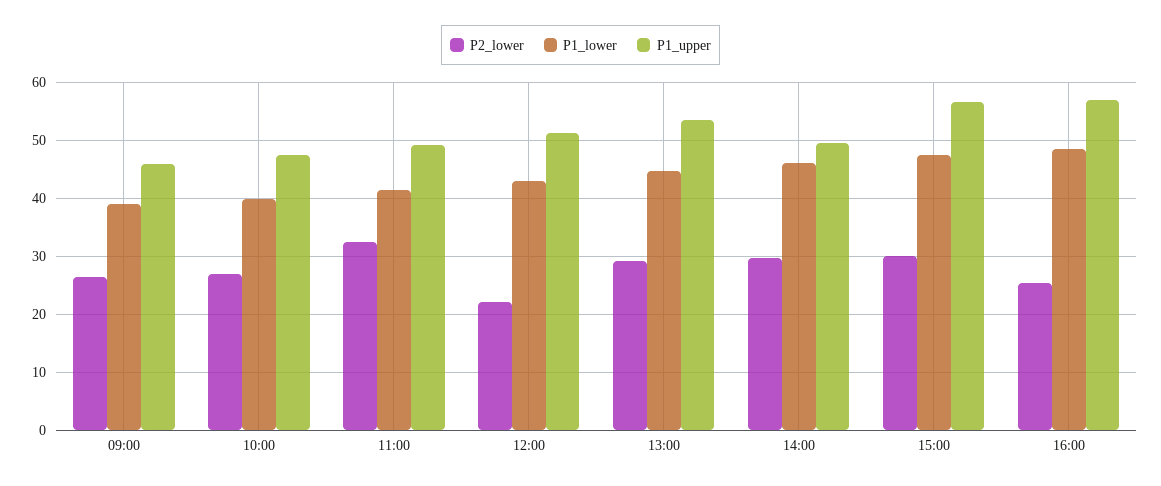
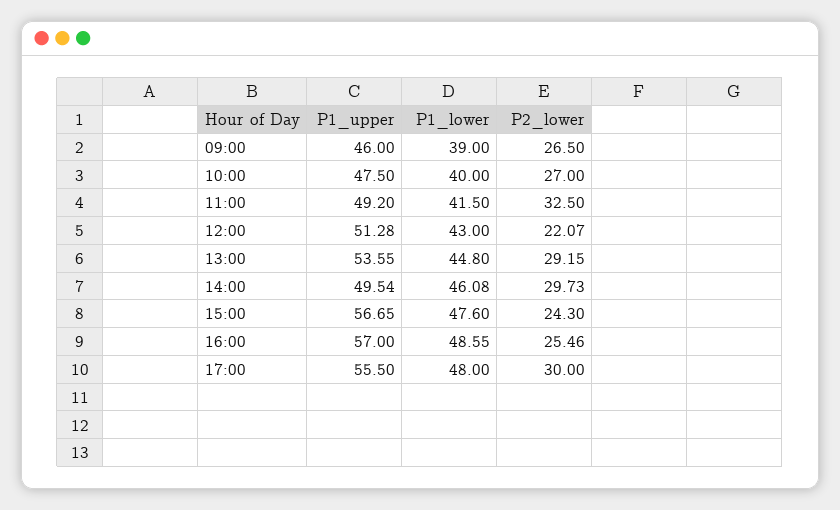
P2_lower, 15:00: 30 -> 24.3
P1_upper, 17:00: none -> 55.5
P1_lower, 17:00: none -> 48
P2_lower, 17:00: none -> 30

